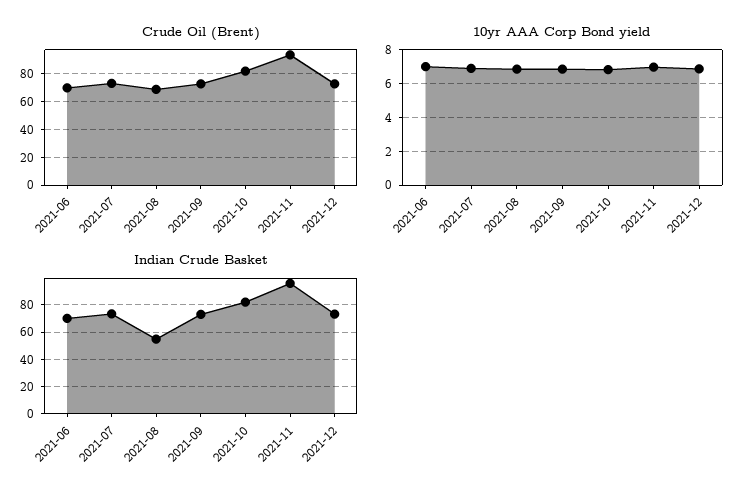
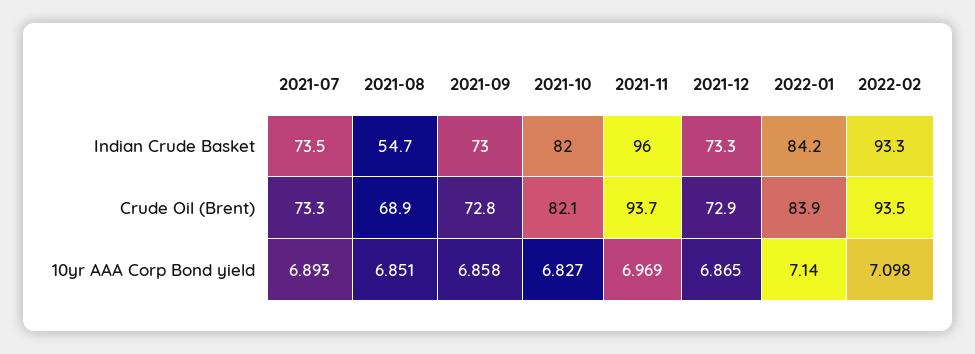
Crude Oil (Brent), 2021-06: 70 -> none
10yr AAA Corp Bond yield, 2021-06: 7 -> none
Indian Crude Basket, 2021-06: 70 -> none
Indian Crude Basket, 2022-01: none -> 84.2
Indian Crude Basket, 2022-02: none -> 93.3
Crude Oil (Brent), 2022-01: none -> 83.9
Crude Oil (Brent), 2022-02: none -> 93.5
10yr AAA Corp Bond yield, 2022-01: none -> 7.14
10yr AAA Corp Bond yield, 2022-02: none -> 7.098

